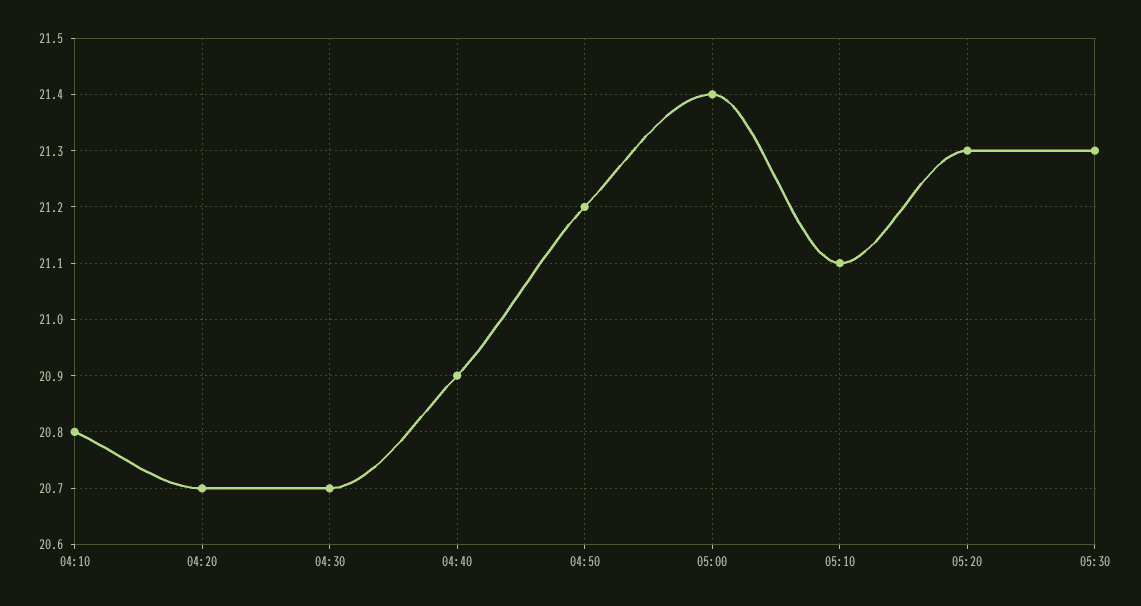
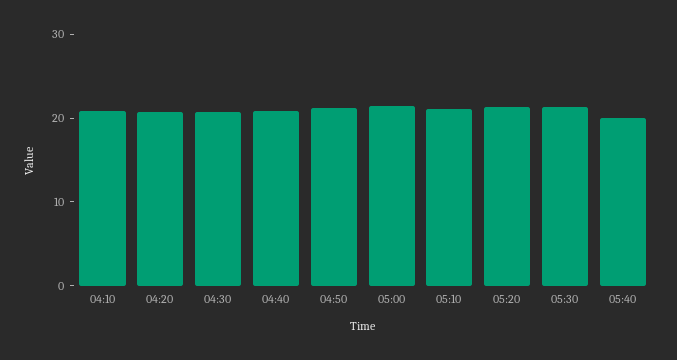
05:40: none -> 20

